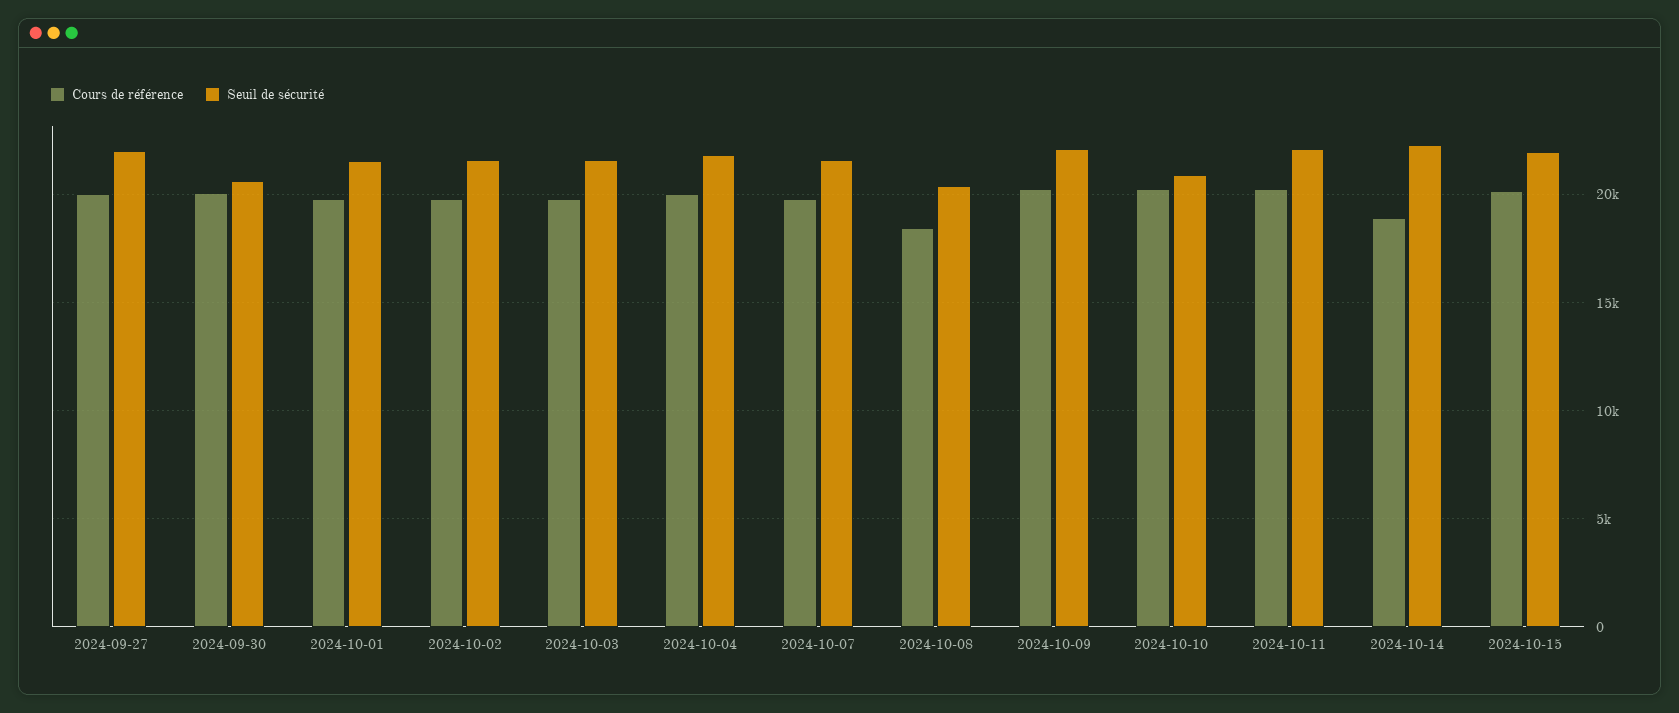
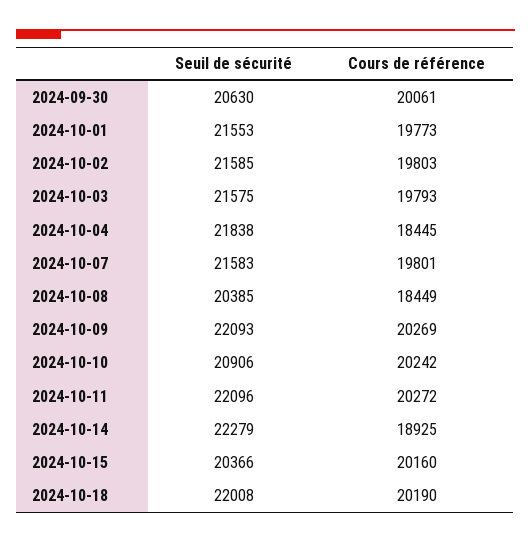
Cours de référence, 2024-09-27: 20000 -> none
Seuil de sécurité, 2024-09-27: 22000 -> none
Cours de référence, 2024-10-04: 20000 -> 18445
Seuil de sécurité, 2024-10-15: 22000 -> 20366
Seuil de sécurité, 2024-10-18: none -> 22008
Cours de référence, 2024-10-18: none -> 20190

